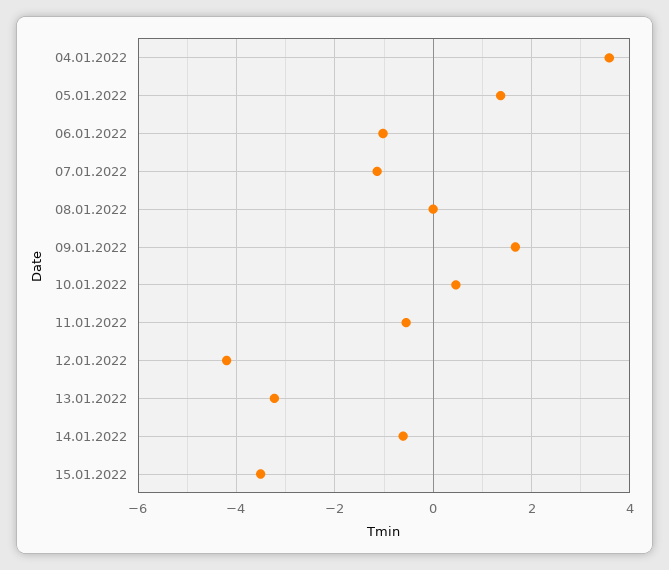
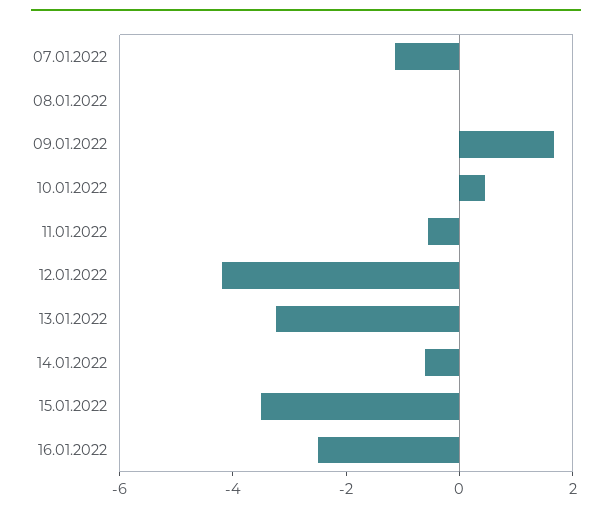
04.01.2022: 3.6 -> none
05.01.2022: 1.4 -> none
06.01.2022: -1 -> none
16.01.2022: none -> -2.5

